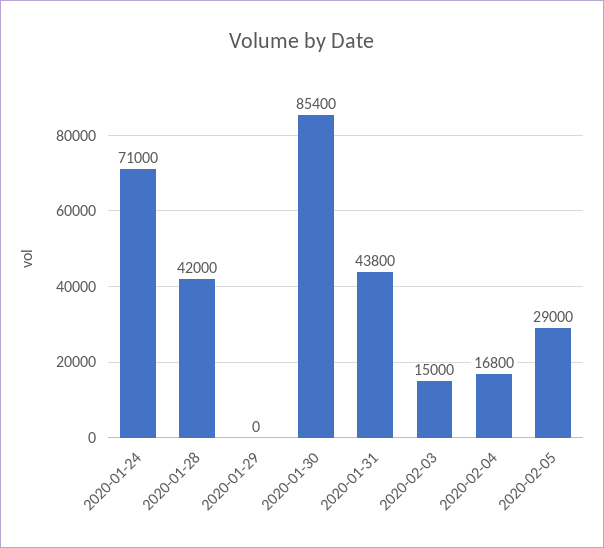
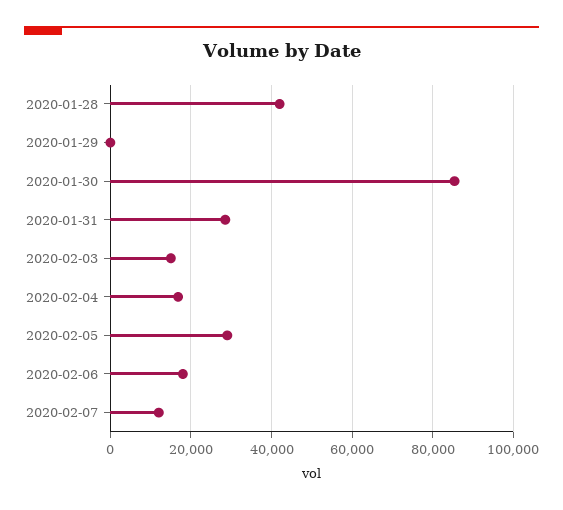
2020-01-24: 71000 -> none
2020-01-31: 43800 -> 28000
2020-02-06: none -> 18000
2020-02-07: none -> 12000

